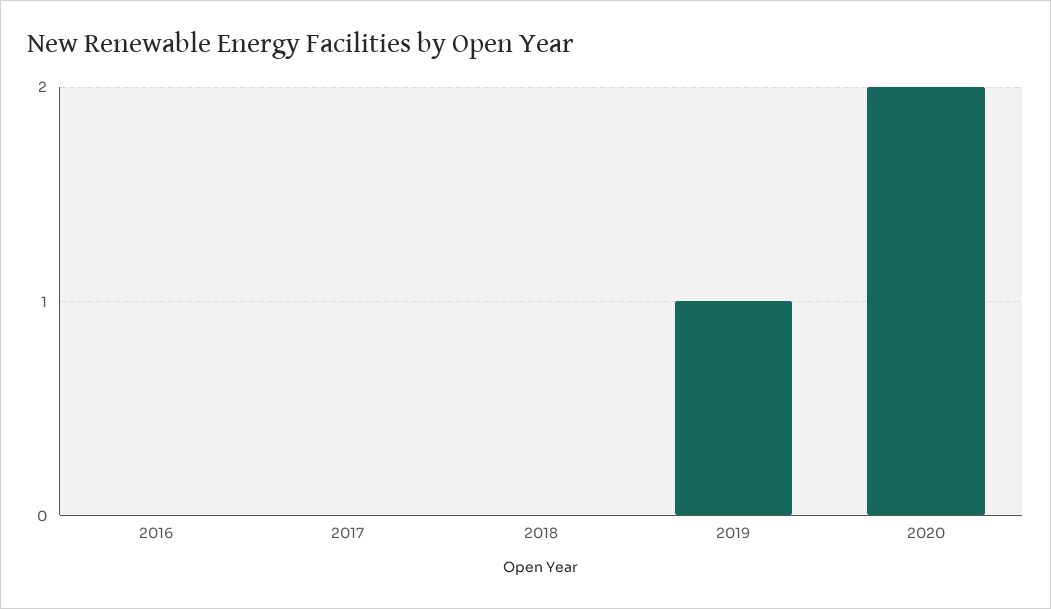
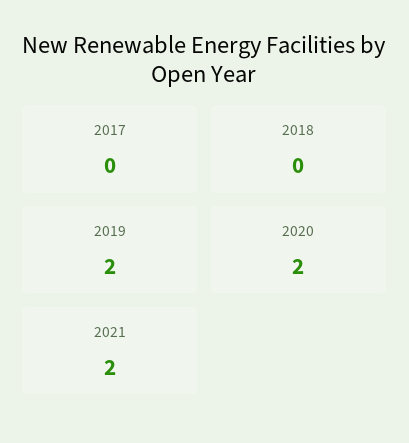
2016: 0 -> none
2019: 1 -> 2
2021: none -> 2

